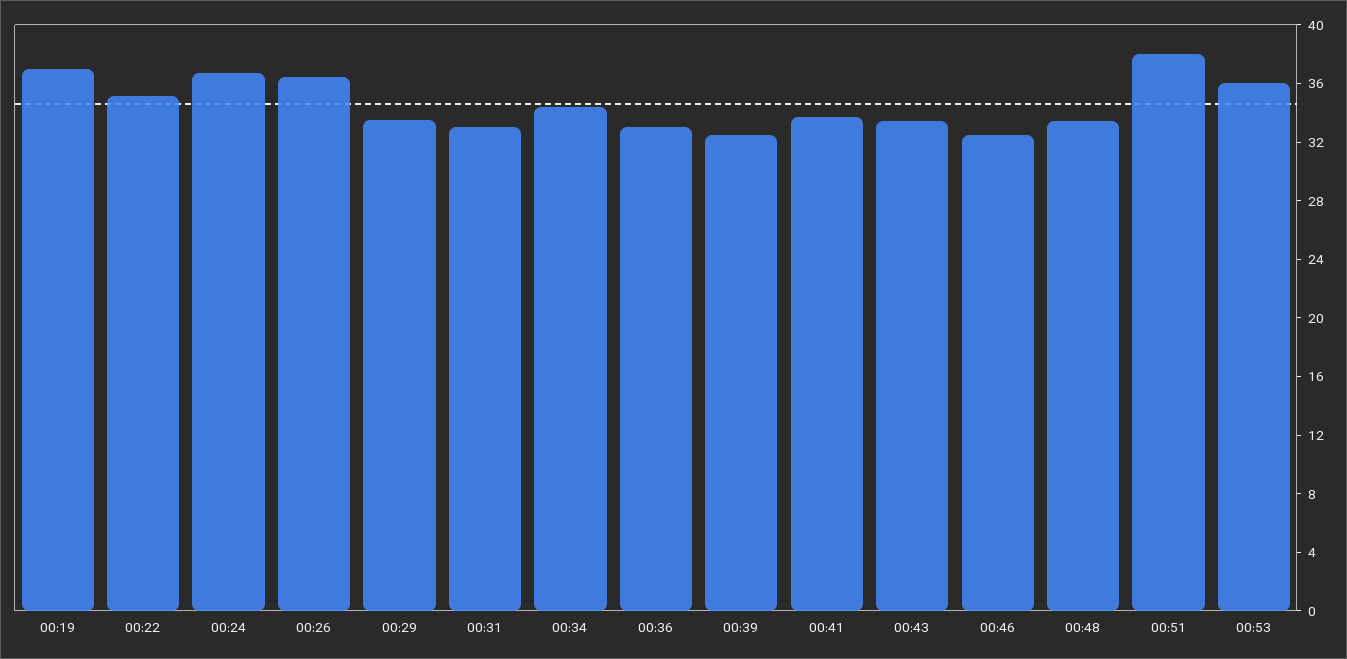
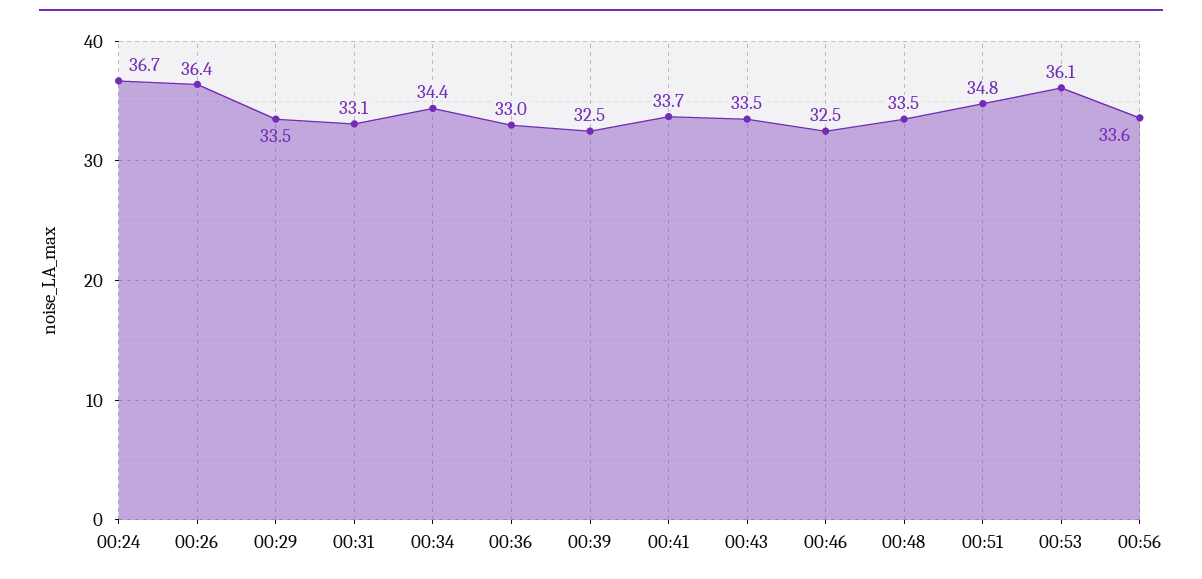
00:19: 37 -> none
00:22: 35 -> none
00:51: 38 -> 34.8
00:56: none -> 33.6

